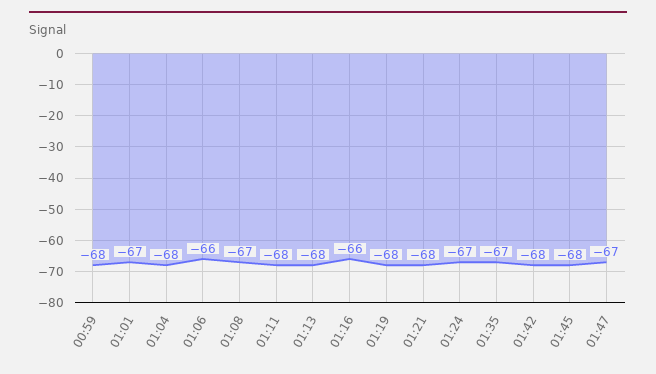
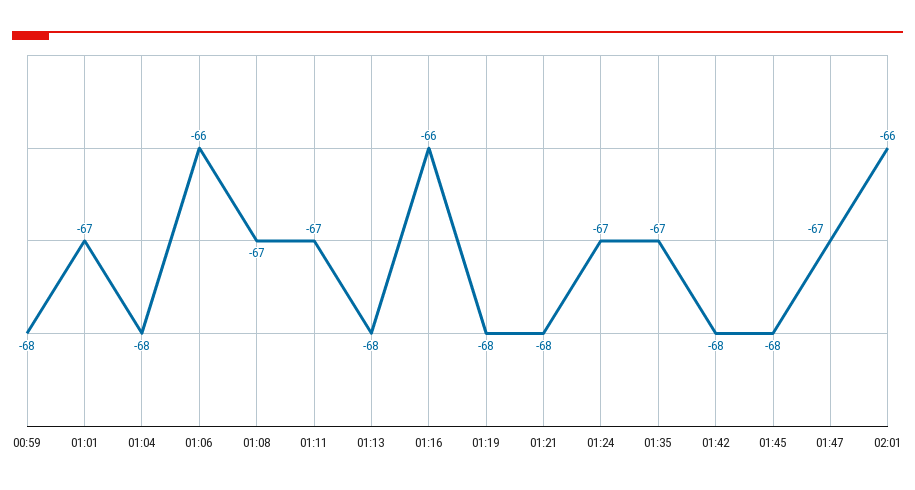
01:11: -68 -> -67
02:01: none -> -66

